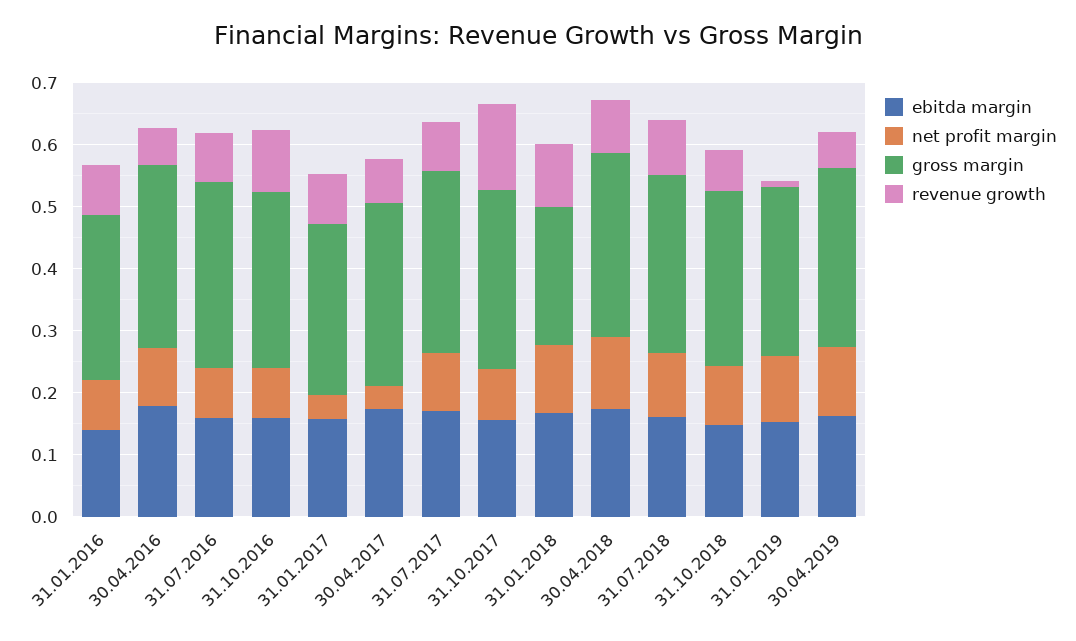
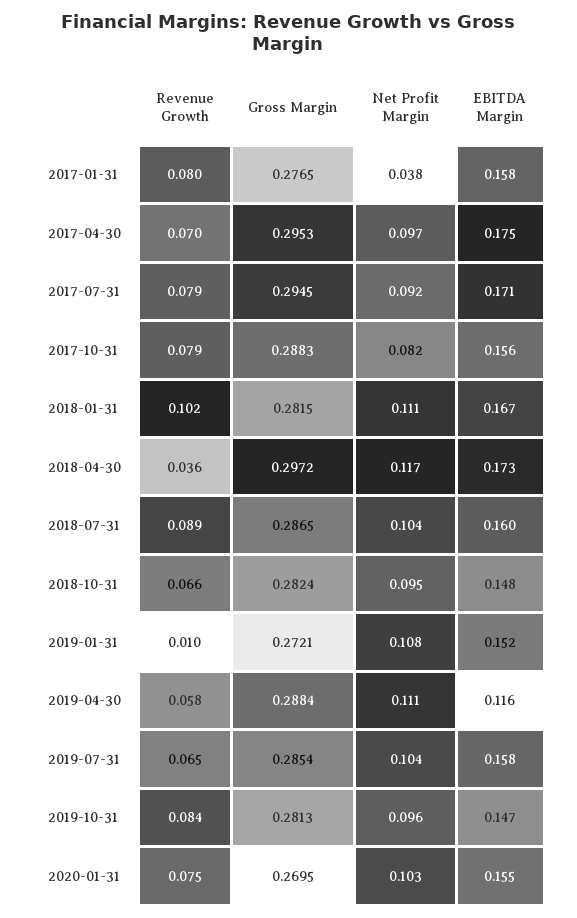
ebitda margin, 31.01.2016: 0.14 -> none
net profit margin, 31.01.2016: 0.08 -> none
gross margin, 31.01.2016: 0.26 -> none
revenue growth, 31.01.2016: 0.08 -> none
ebitda margin, 30.04.2016: 0.18 -> none
net profit margin, 30.04.2016: 0.1 -> none
gross margin, 30.04.2016: 0.3 -> none
revenue growth, 30.04.2016: 0.06 -> none
ebitda margin, 31.07.2016: 0.16 -> none
net profit margin, 31.07.2016: 0.08 -> none
gross margin, 31.07.2016: 0.3 -> none
revenue growth, 31.07.2016: 0.08 -> none
ebitda margin, 31.10.2016: 0.16 -> none
net profit margin, 31.10.2016: 0.08 -> none
gross margin, 31.10.2016: 0.28 -> none
revenue growth, 31.10.2016: 0.1 -> none
net profit margin, 30.04.2017: 0.04 -> 0.097
revenue growth, 31.10.2017: 0.14 -> 0.079
gross margin, 31.01.2018: 0.22 -> 0.2815
revenue growth, 30.04.2018: 0.08 -> 0.036
ebitda margin, 30.04.2019: 0.16 -> 0.116
revenue growth, 2019-07-31: none -> 0.065
gross margin, 2019-07-31: none -> 0.2854
net profit margin, 2019-07-31: none -> 0.104
ebitda margin, 2019-07-31: none -> 0.158
revenue growth, 2019-10-31: none -> 0.084
gross margin, 2019-10-31: none -> 0.2813
net profit margin, 2019-10-31: none -> 0.096
ebitda margin, 2019-10-31: none -> 0.147
revenue growth, 2020-01-31: none -> 0.075
gross margin, 2020-01-31: none -> 0.2695
net profit margin, 2020-01-31: none -> 0.103
ebitda margin, 2020-01-31: none -> 0.155

